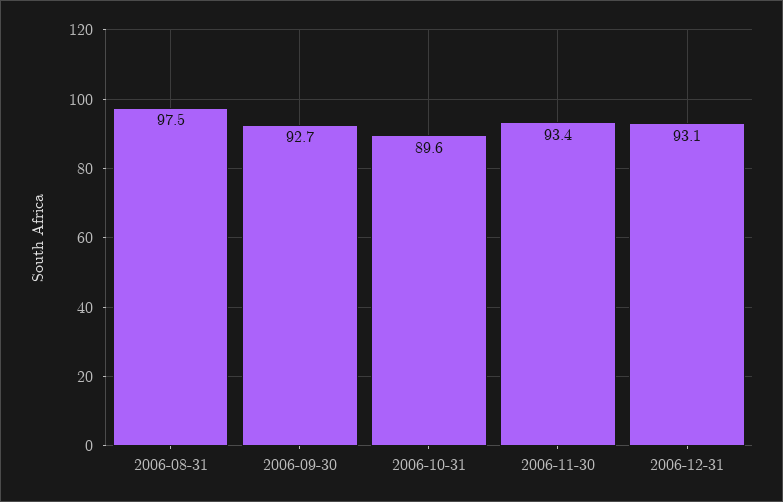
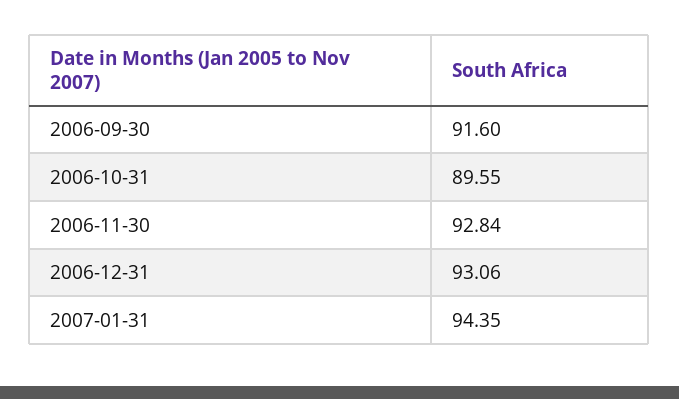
2006-08-31: 97.5 -> none
2006-09-30: 92.7 -> 91.6
2006-11-30: 93.4 -> 92.84
2007-01-31: none -> 94.35

